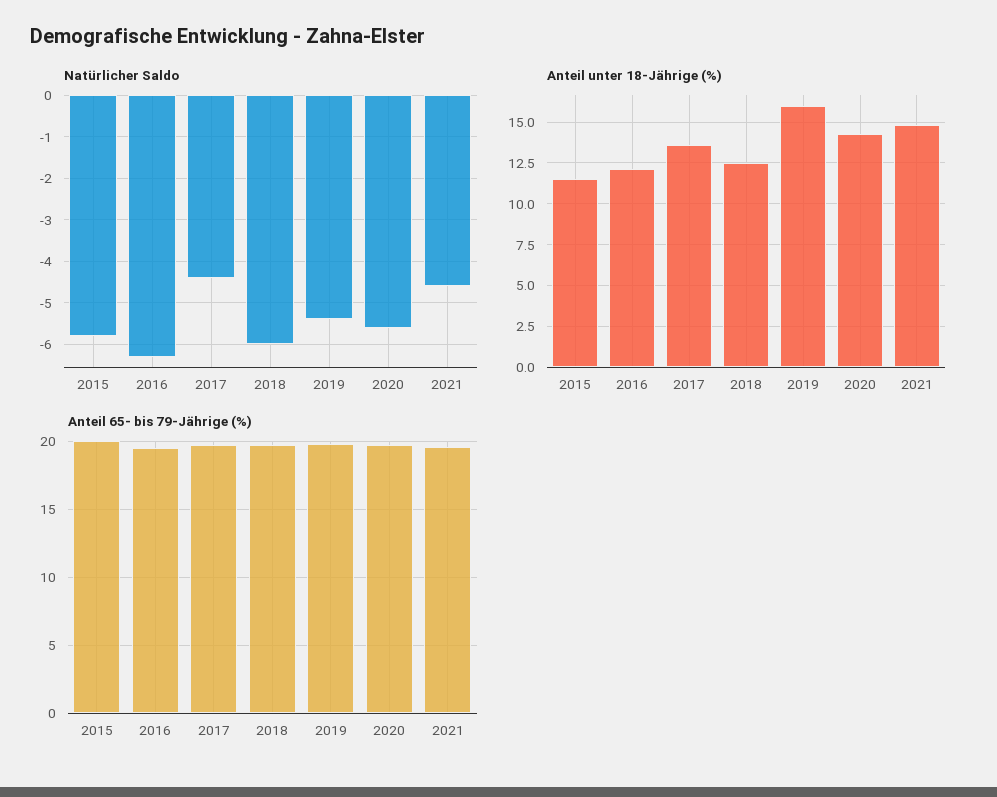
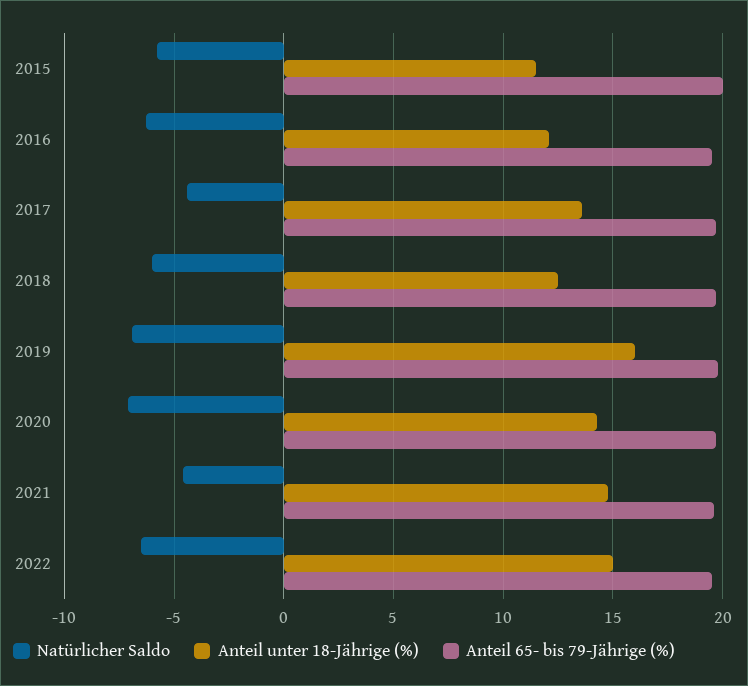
Natürlicher Saldo, 2019: -5.5 -> -7
Natürlicher Saldo, 2020: -5.5 -> -7
Natürlicher Saldo, 2022: none -> -6.5
Anteil unter 18-Jährige (%), 2022: none -> 15
Anteil 65- bis 79-Jährige (%), 2022: none -> 19.5

